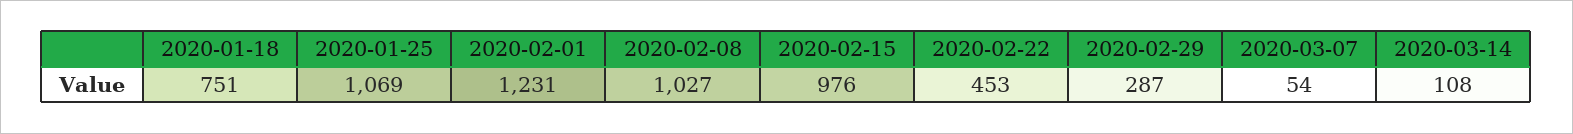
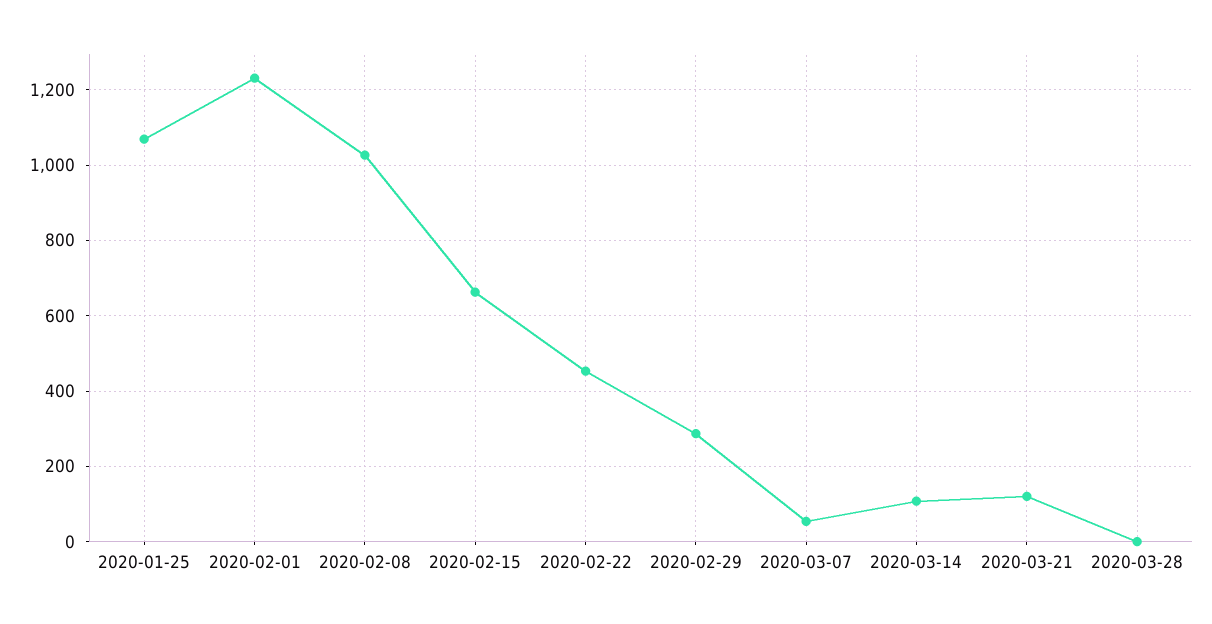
2020-01-18: 751 -> none
2020-02-15: 976 -> 660
2020-03-21: none -> 120
2020-03-28: none -> 0

